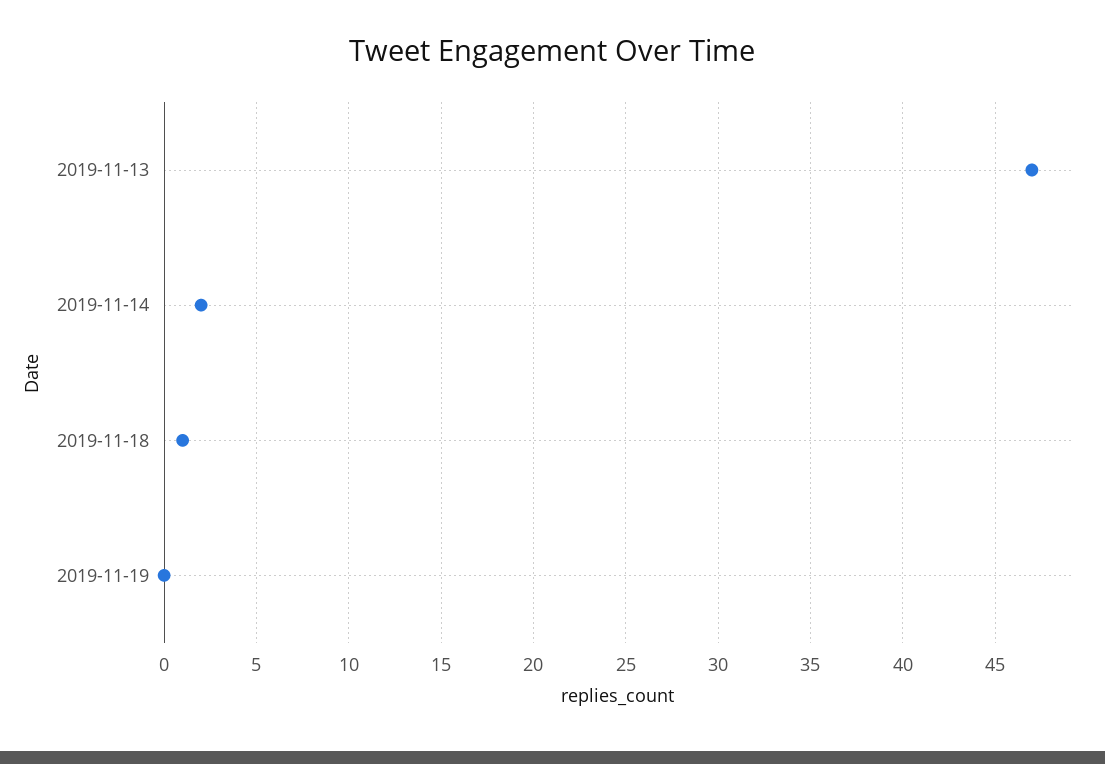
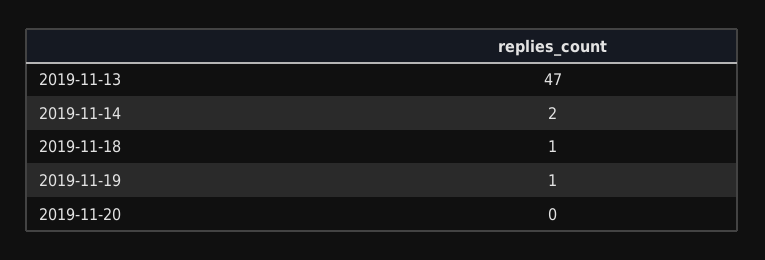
2019-11-19: 0 -> 1
2019-11-20: none -> 0

